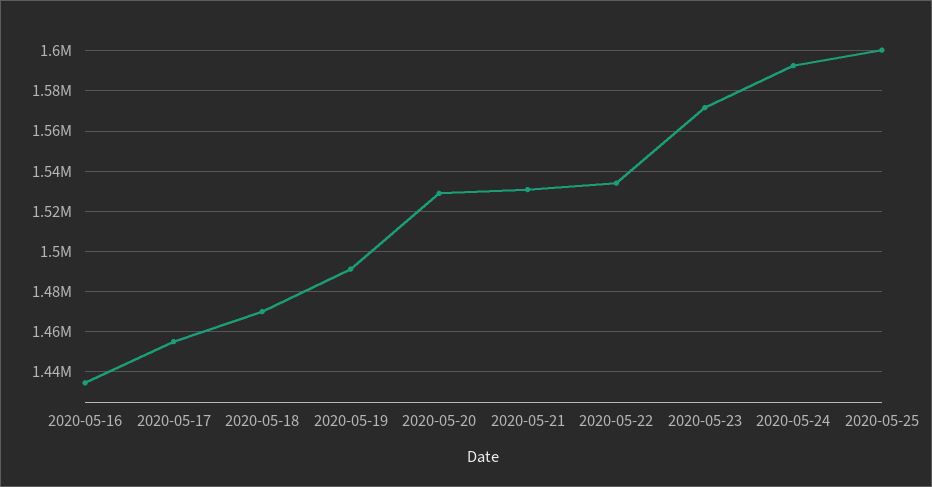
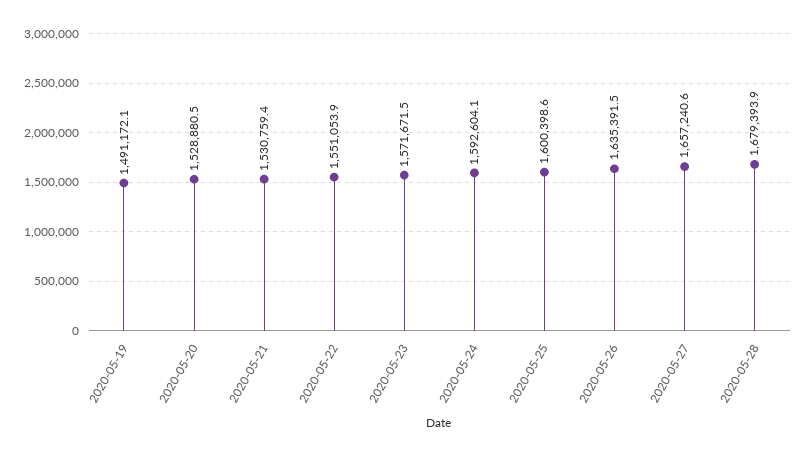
2020-05-16: 1435000 -> none
2020-05-17: 1455000 -> none
2020-05-18: 1470000 -> none
2020-05-22: 1535000 -> 1551053.9
2020-05-26: none -> 1635391.5
2020-05-27: none -> 1657240.6
2020-05-28: none -> 1679393.9

